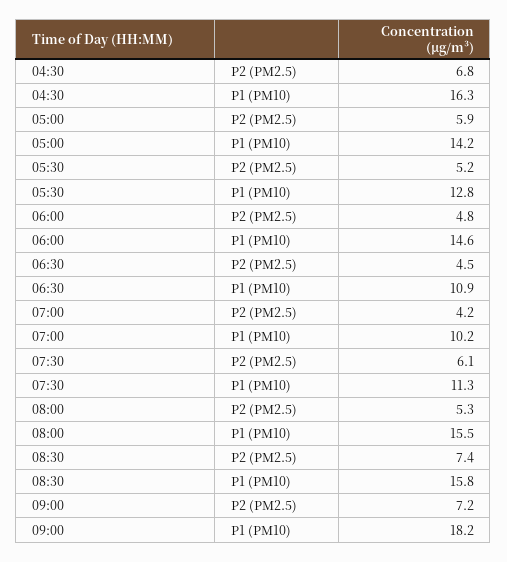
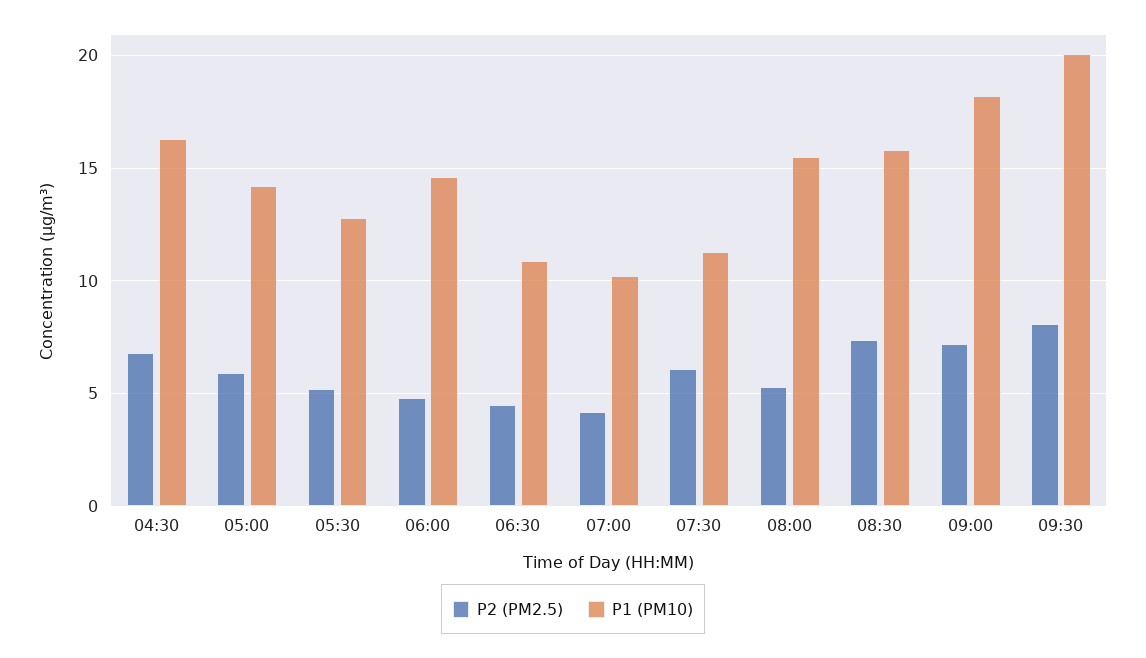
P2 (PM2.5), 09:30: none -> 8
P1 (PM10), 09:30: none -> 20

